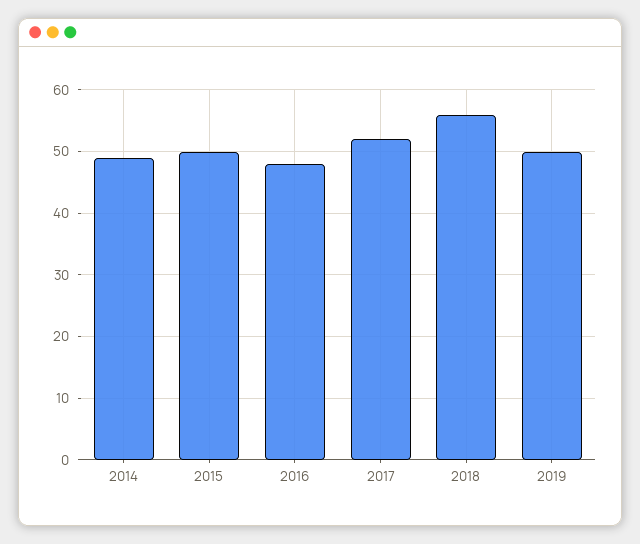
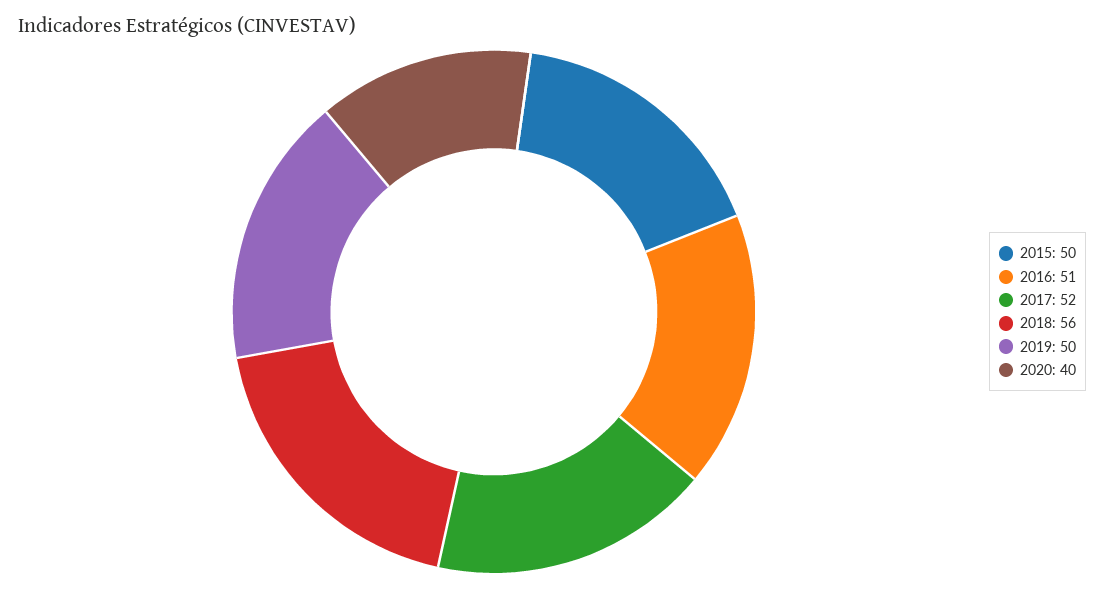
2014: 49 -> none
2016: 48 -> 51
2020: none -> 40

